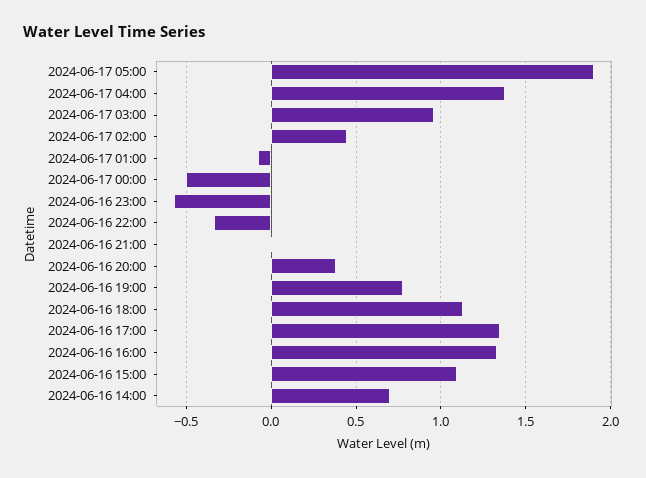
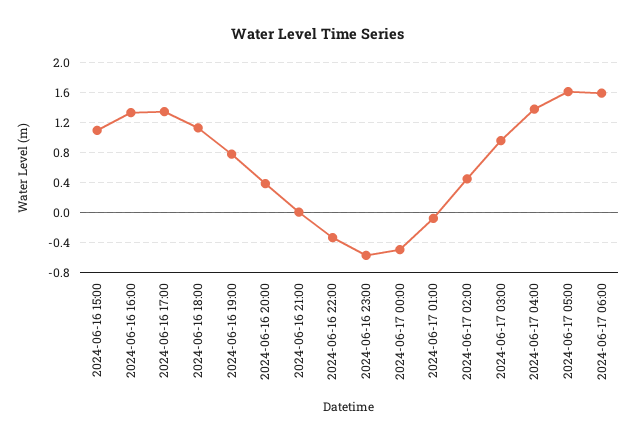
2024-06-17 05:00: 1.9 -> 1.6
2024-06-16 14:00: 0.7 -> none
2024-06-17 06:00: none -> 1.6

